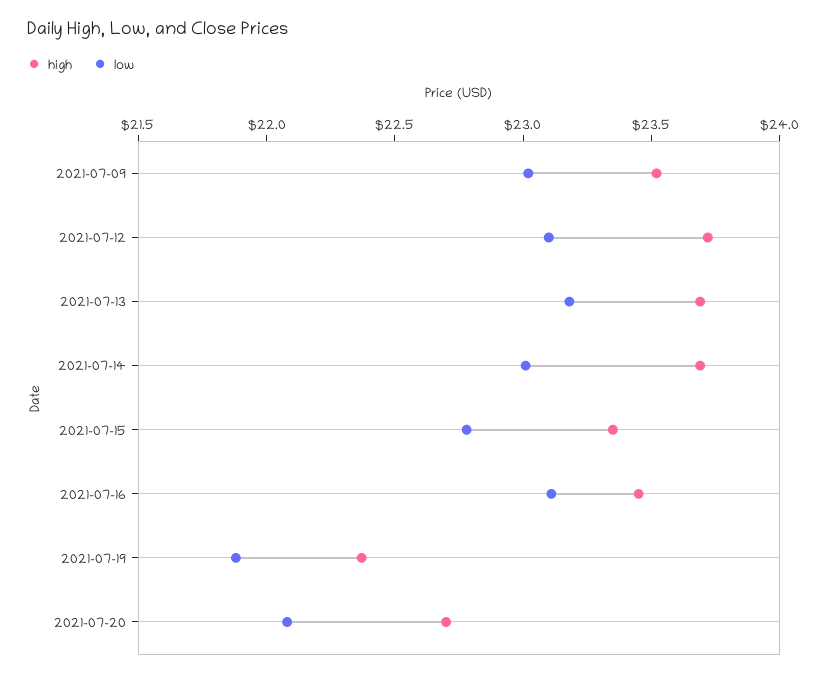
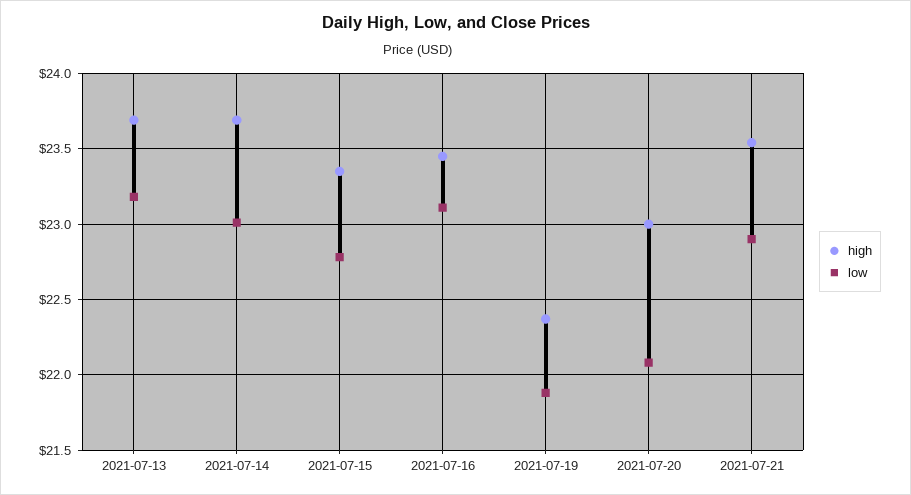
high, 2021-07-09: 23.5 -> none
low, 2021-07-09: 23 -> none
high, 2021-07-12: 23.7 -> none
low, 2021-07-12: 23.1 -> none
high, 2021-07-20: 22.7 -> 23
high, 2021-07-21: none -> 23.55
low, 2021-07-21: none -> 22.9

